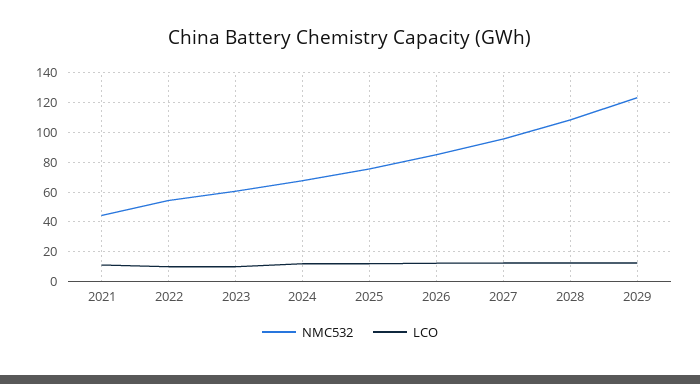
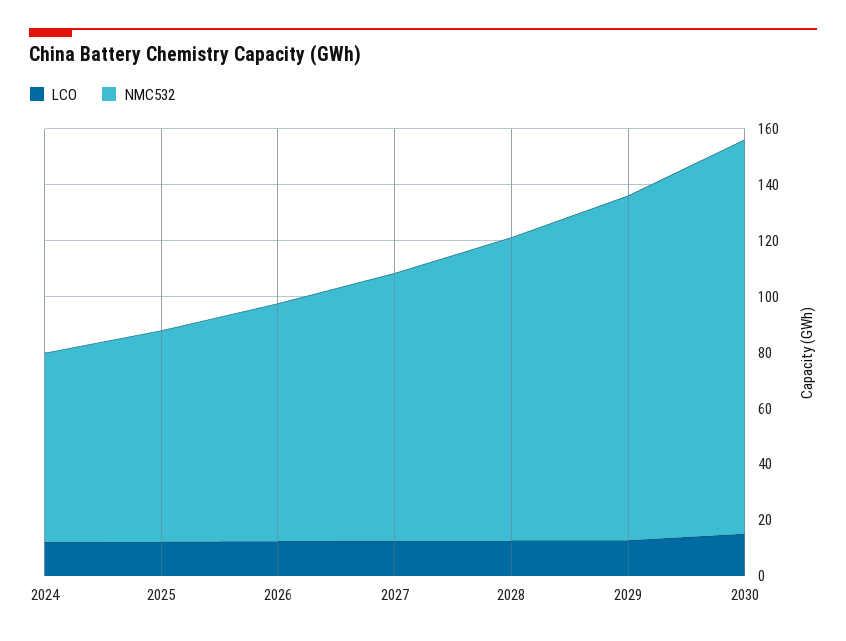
NMC532, 2021: 45 -> none
LCO, 2021: 10 -> none
NMC532, 2022: 55 -> none
LCO, 2022: 10 -> none
NMC532, 2023: 60 -> none
LCO, 2023: 10 -> none
LCO, 2030: none -> 15
NMC532, 2030: none -> 140

